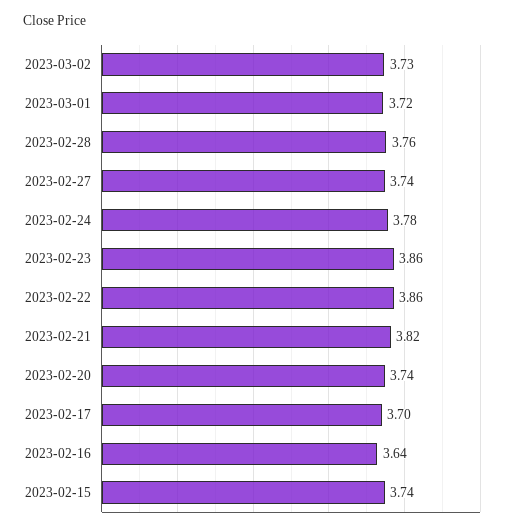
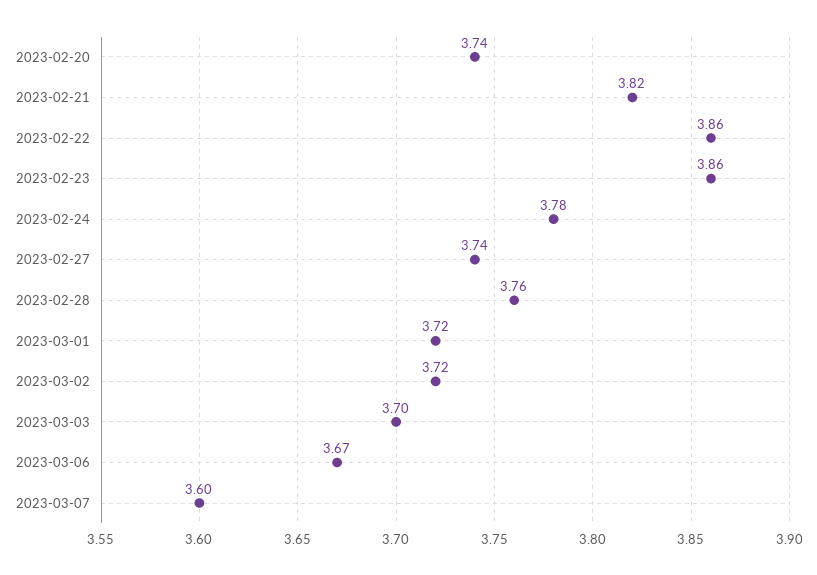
2023-03-02: 3.73 -> 3.72
2023-02-17: 3.7 -> none
2023-02-16: 3.64 -> none
2023-02-15: 3.74 -> none
2023-03-03: none -> 3.7
2023-03-06: none -> 3.67
2023-03-07: none -> 3.6

